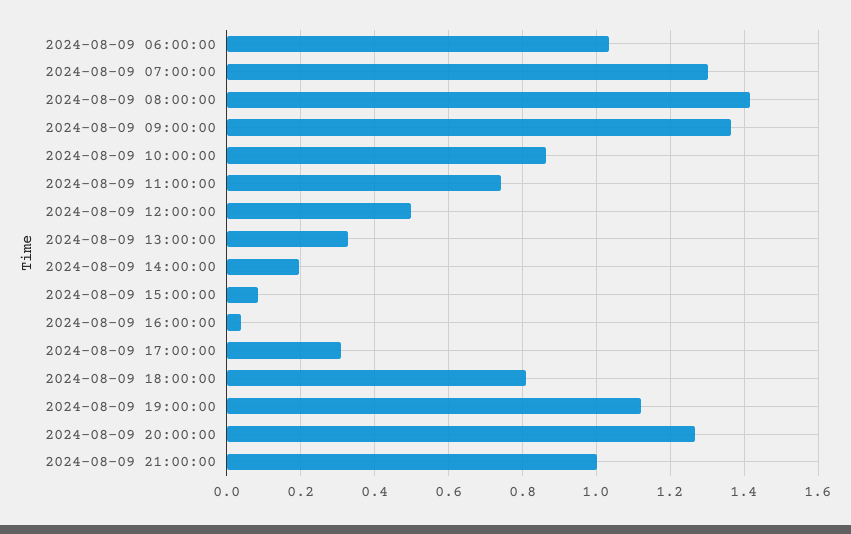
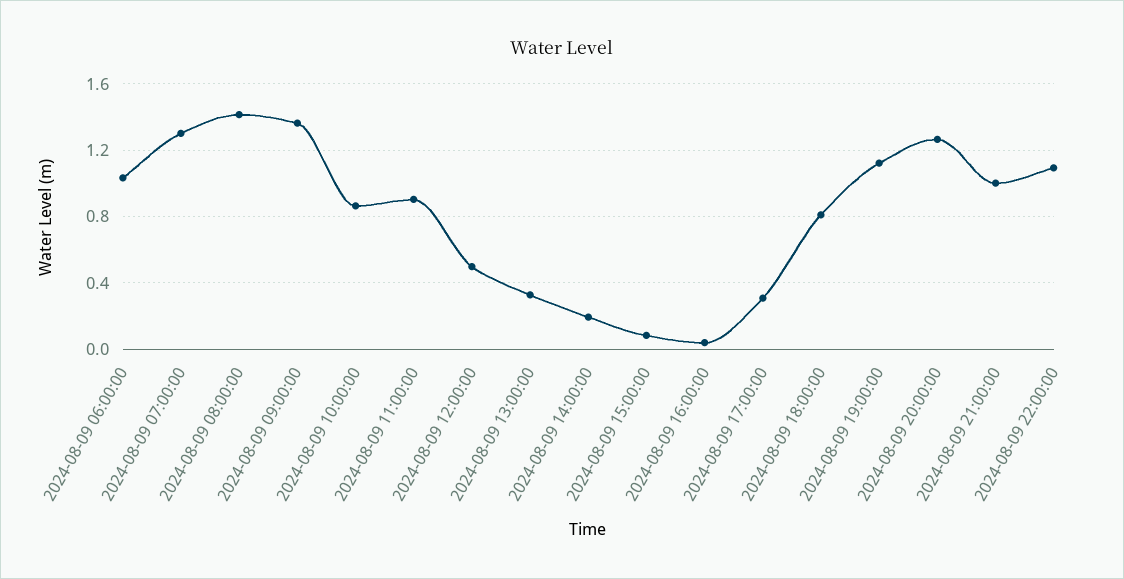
2024-08-09 11:00:00: 0.74 -> 0.9
2024-08-09 22:00:00: none -> 1.1

